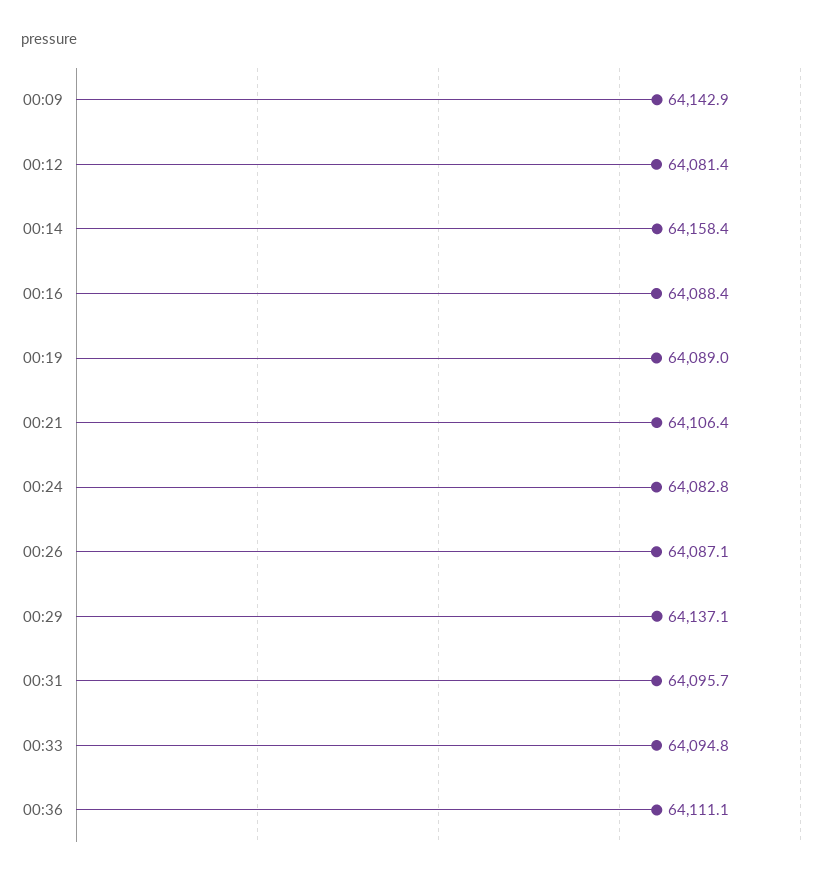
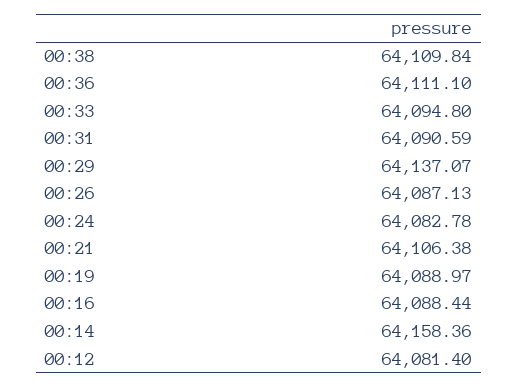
00:09: 64142.9 -> none
00:31: 64095.7 -> 64090.59
00:38: none -> 64109.84

